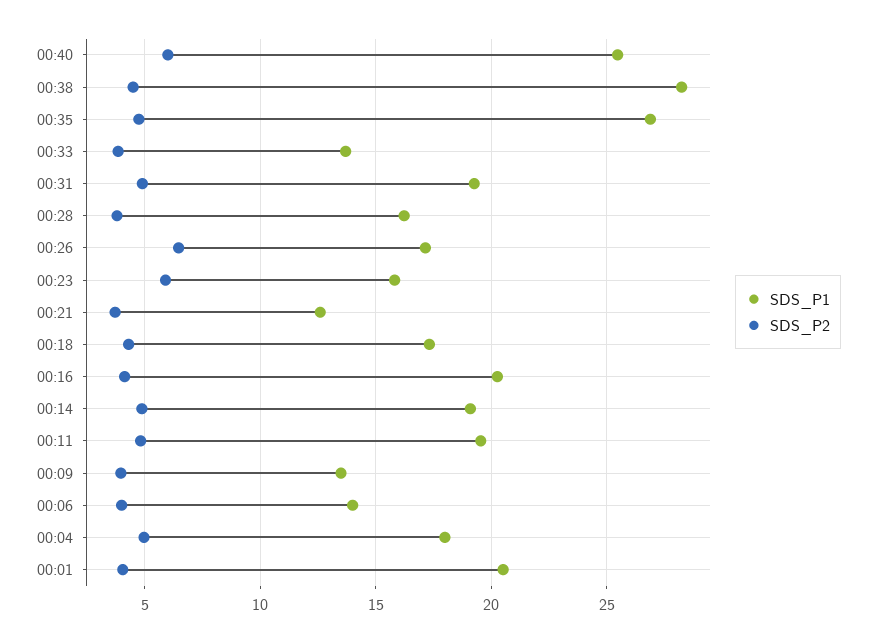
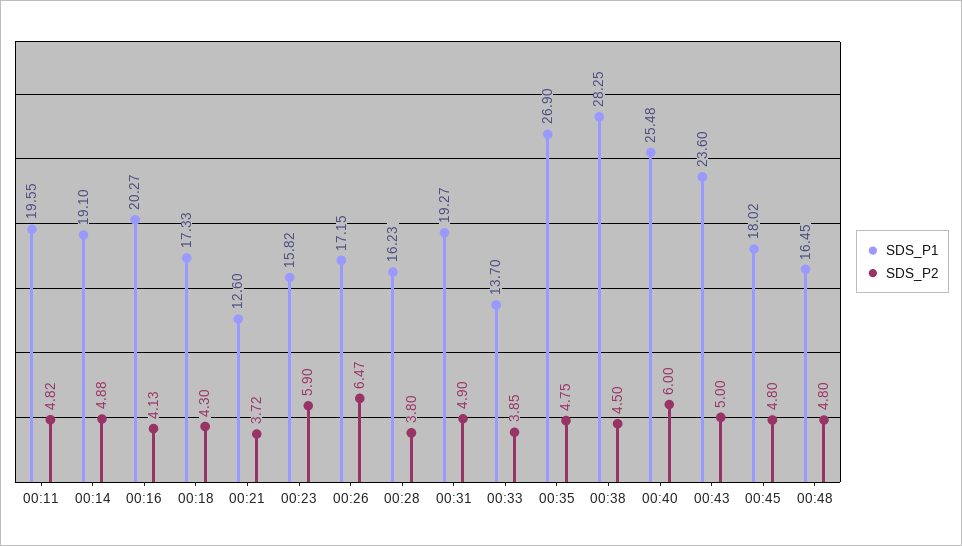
SDS_P1, 00:09: 13.5 -> none
SDS_P2, 00:09: 4 -> none
SDS_P1, 00:06: 14 -> none
SDS_P2, 00:06: 4 -> none
SDS_P1, 00:04: 18 -> none
SDS_P2, 00:04: 5 -> none
SDS_P1, 00:01: 20.5 -> none
SDS_P2, 00:01: 4 -> none
SDS_P1, 00:43: none -> 23.6
SDS_P2, 00:43: none -> 5
SDS_P1, 00:45: none -> 18.02
SDS_P2, 00:45: none -> 4.8
SDS_P1, 00:48: none -> 16.45
SDS_P2, 00:48: none -> 4.8

